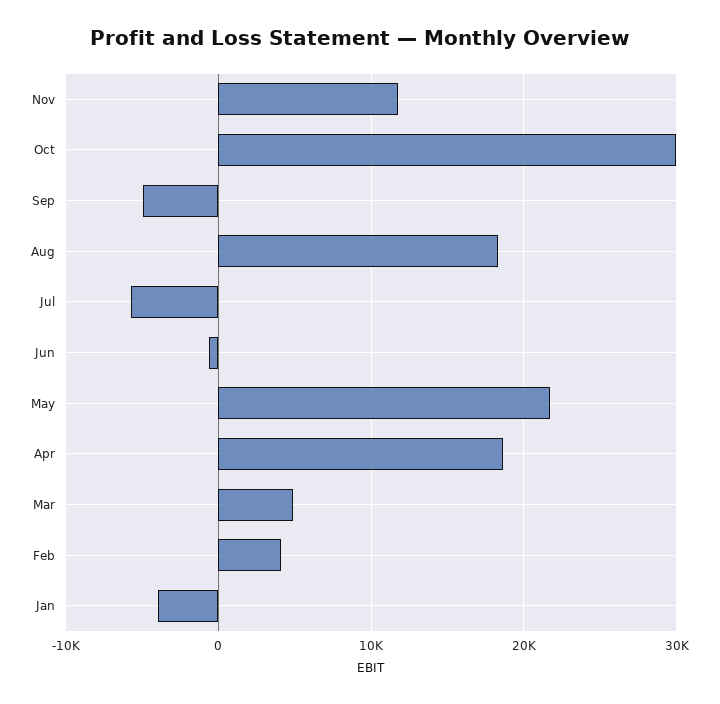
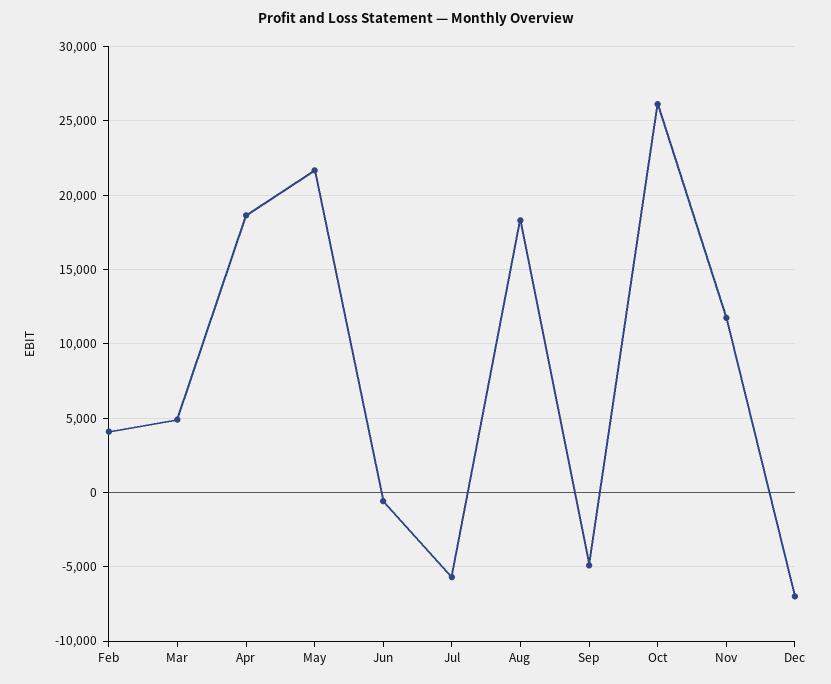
Oct: 30000 -> 26000
Jan: -4000 -> none
Dec: none -> -7000

